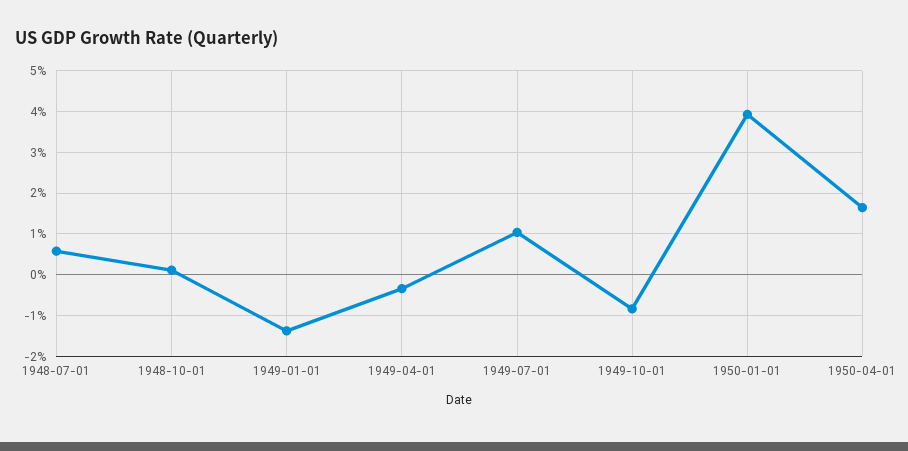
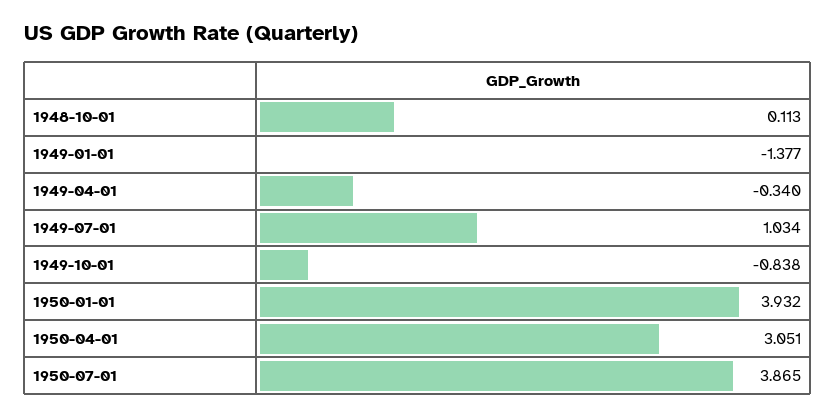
1948-07-01: 0.6 -> none
1950-04-01: 1.6 -> 3.051
1950-07-01: none -> 3.865

